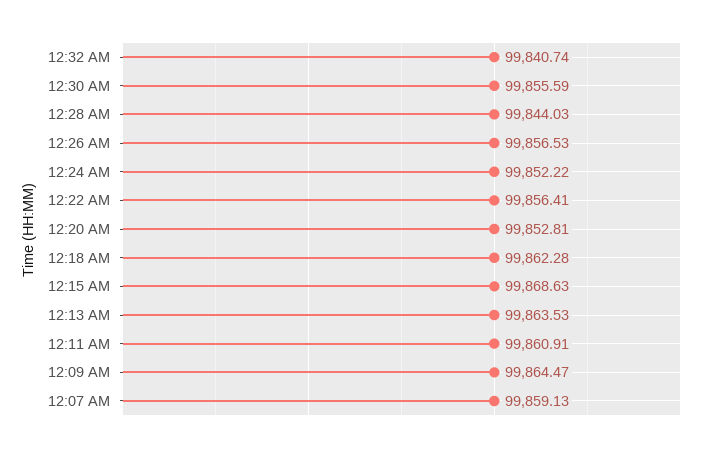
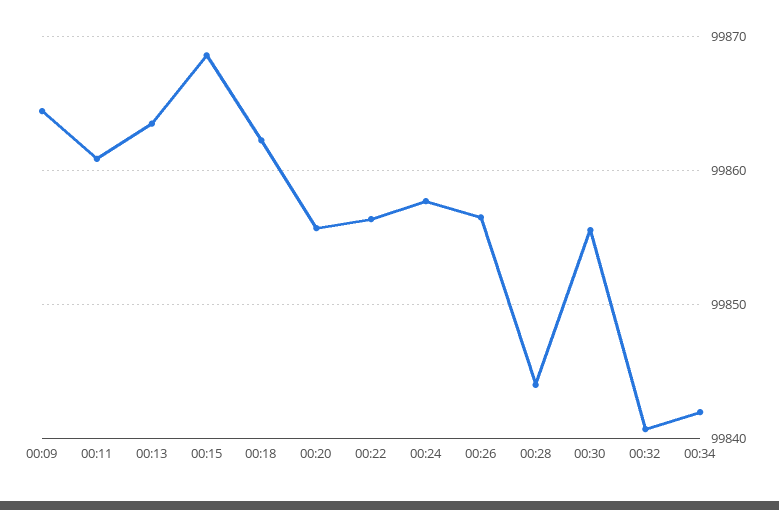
12:24 AM: 99852.22 -> 99858
12:20 AM: 99852.81 -> 99856
12:07 AM: 99859.13 -> none
00:34: none -> 99842

